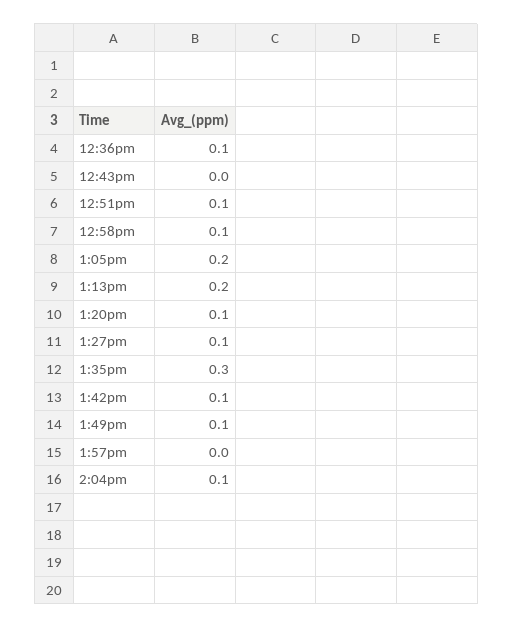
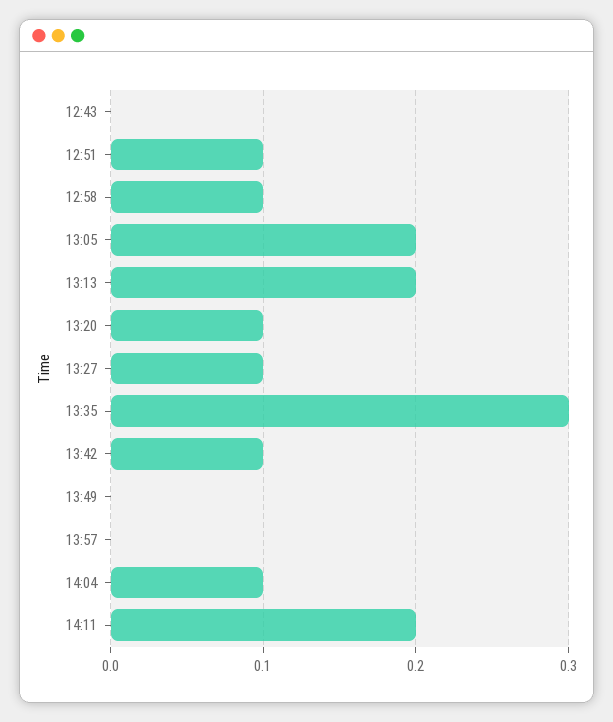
12:36pm: 0.1 -> none
1:49pm: 0.1 -> 0
14:11: none -> 0.2

